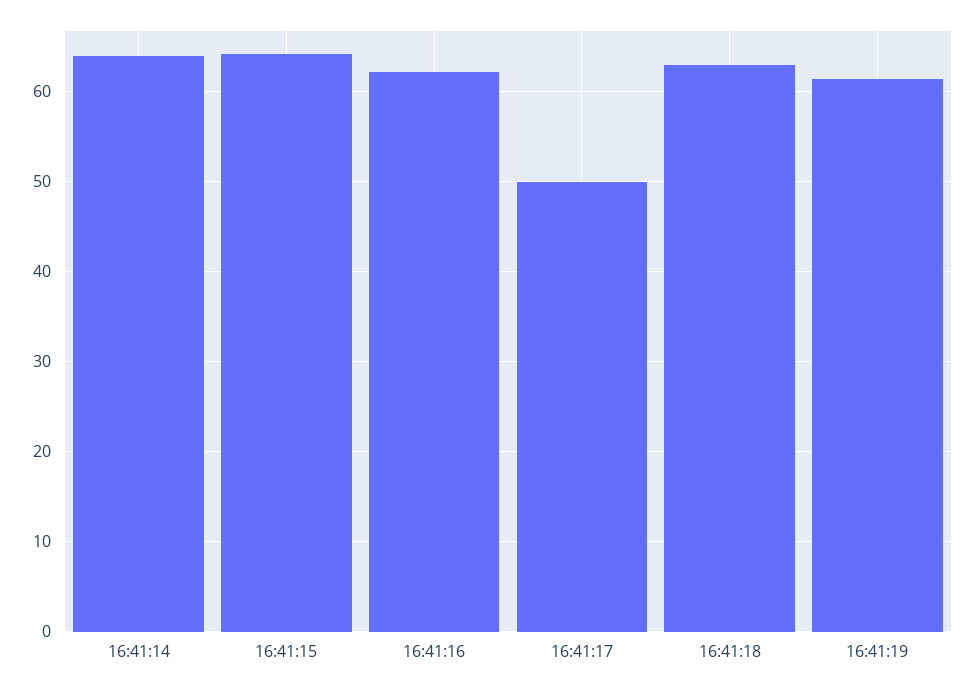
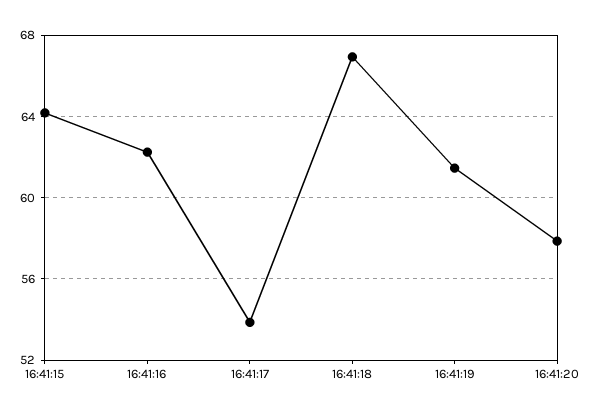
16:41:14: 64 -> none
16:41:17: 50 -> 54
16:41:18: 63 -> 67
16:41:20: none -> 58

